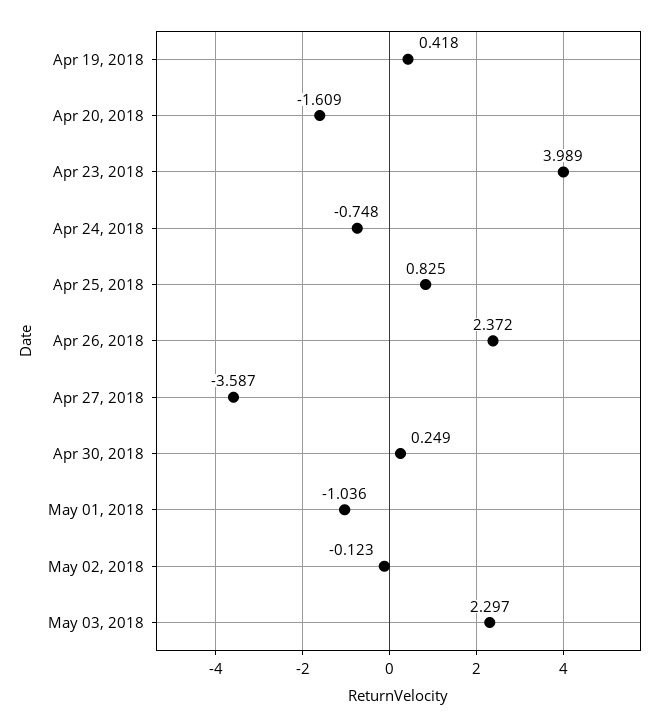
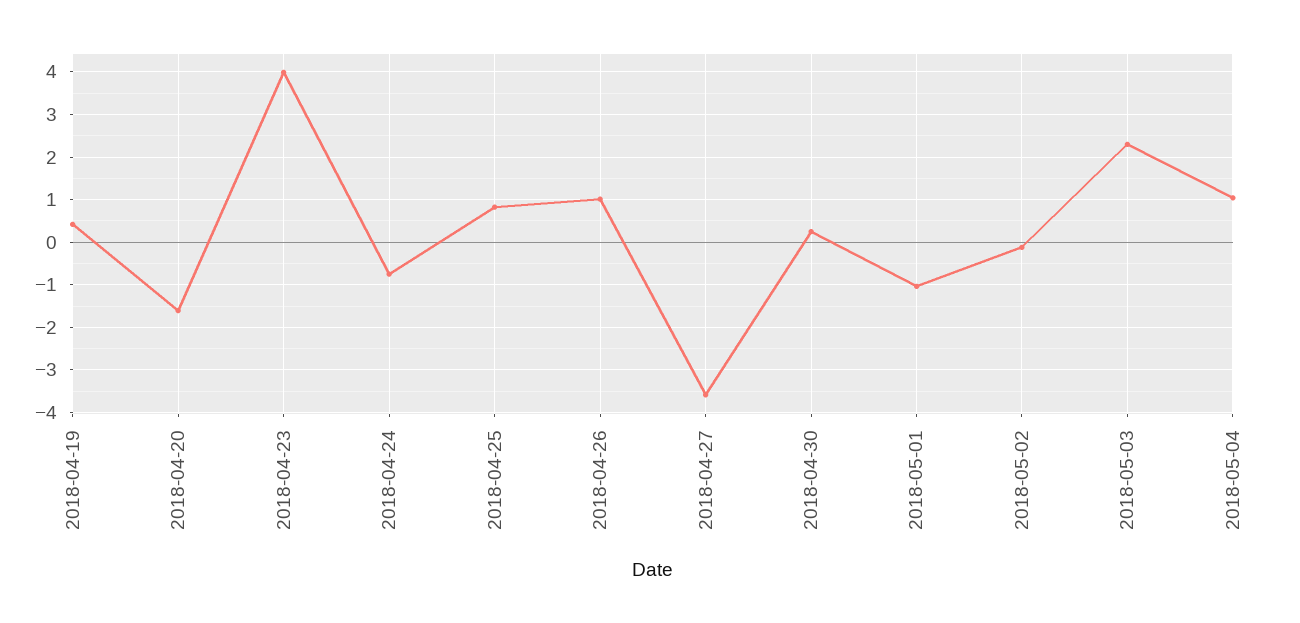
Apr 26, 2018: 2.372 -> 1
2018-05-04: none -> 1

